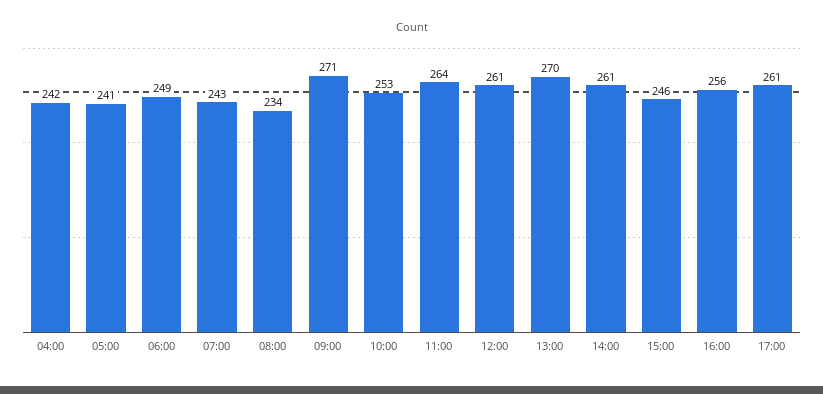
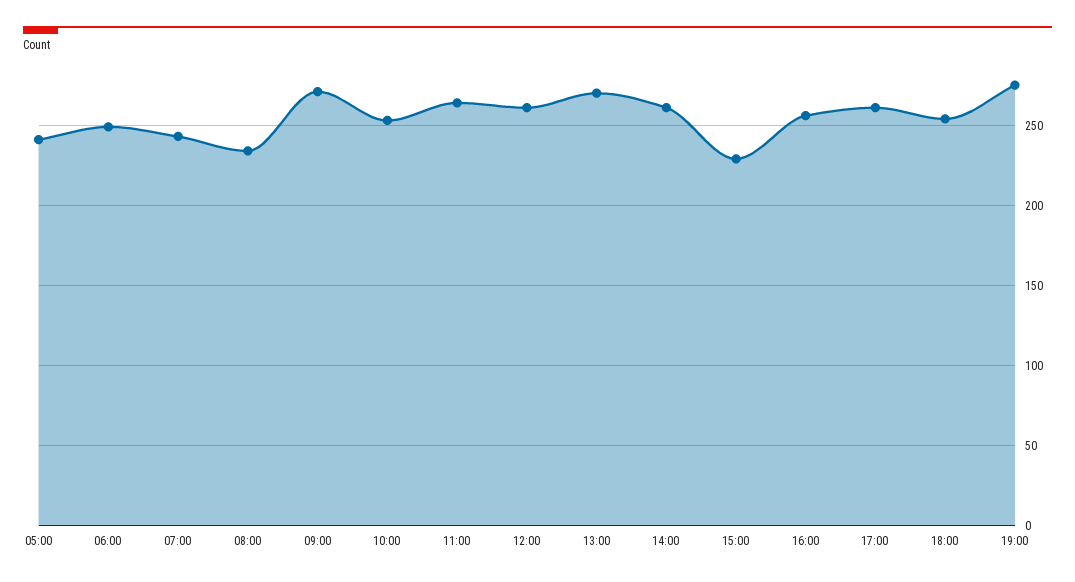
04:00: 242 -> none
15:00: 246 -> 230
18:00: none -> 255
19:00: none -> 275

